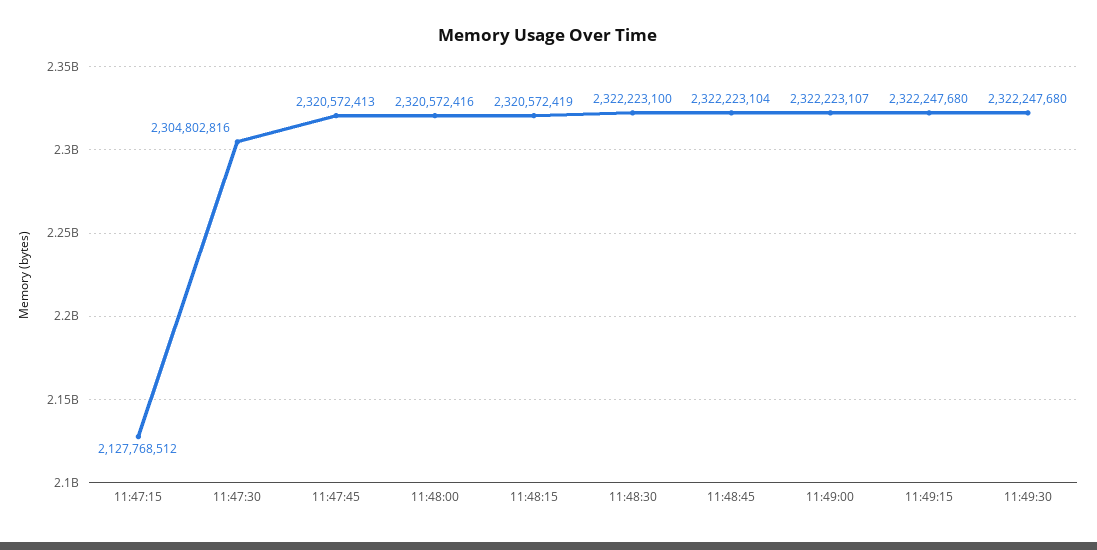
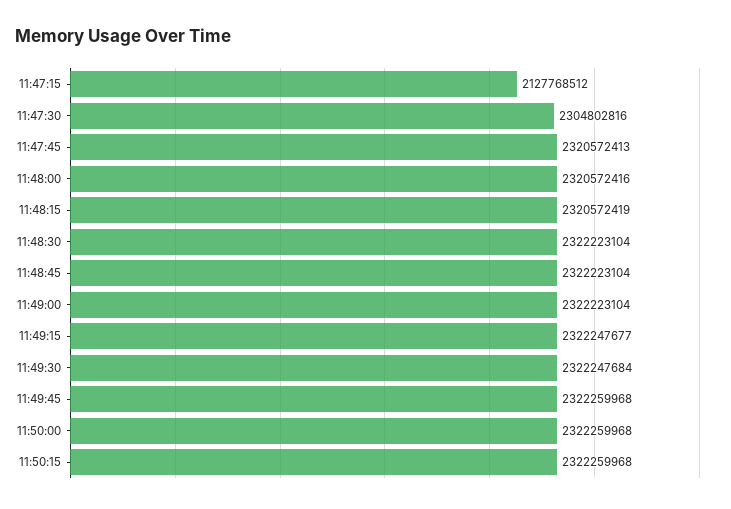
11:48:30: 2322223100 -> 2322223104
11:49:00: 2322223107 -> 2322223104
11:49:15: 2322247680 -> 2322247677
11:49:30: 2322247680 -> 2322247684
11:49:45: none -> 2322259968
11:50:00: none -> 2322259968
11:50:15: none -> 2322259968

